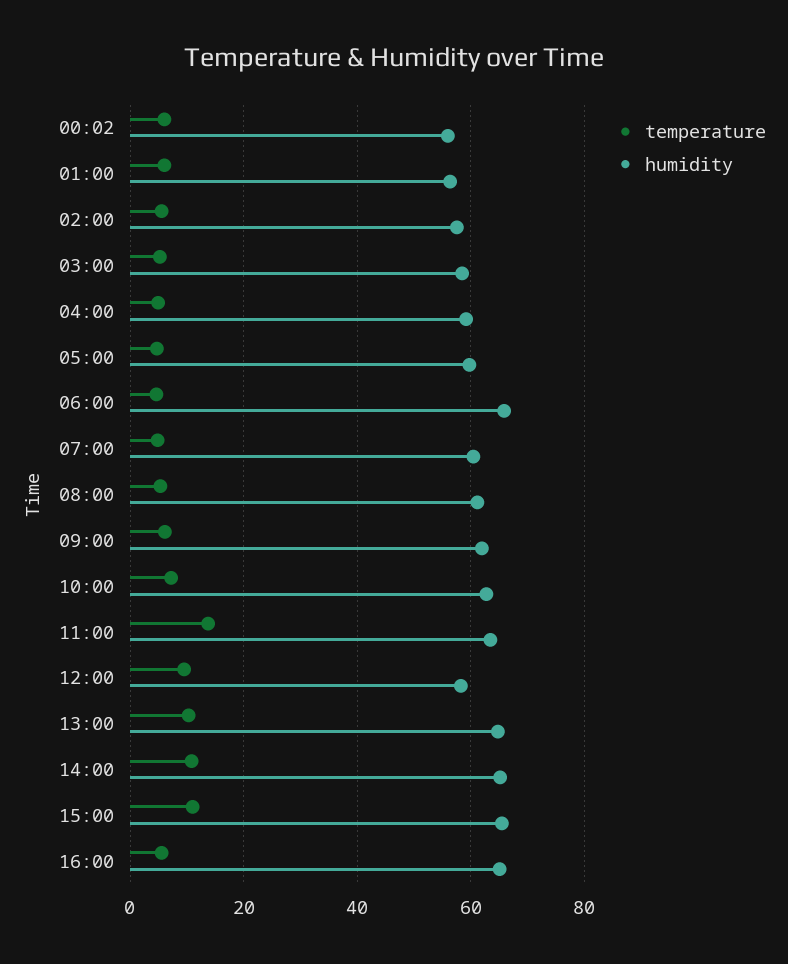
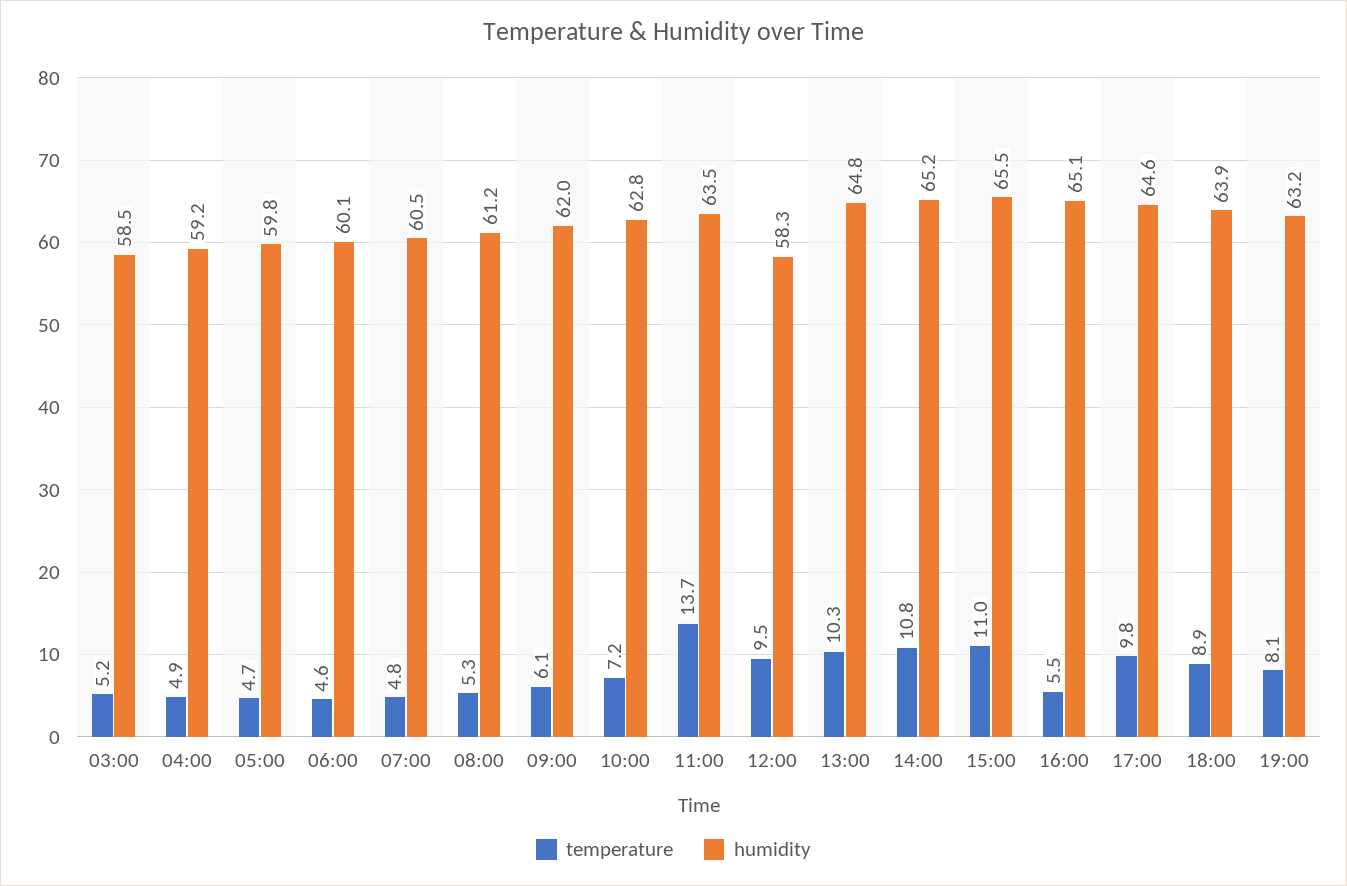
temperature, 00:02: 6 -> none
humidity, 00:02: 56 -> none
temperature, 01:00: 6 -> none
humidity, 01:00: 56 -> none
temperature, 02:00: 6 -> none
humidity, 02:00: 58 -> none
humidity, 06:00: 66 -> 60.1
temperature, 17:00: none -> 9.8
humidity, 17:00: none -> 64.6
temperature, 18:00: none -> 8.9
humidity, 18:00: none -> 63.9
temperature, 19:00: none -> 8.1
humidity, 19:00: none -> 63.2

